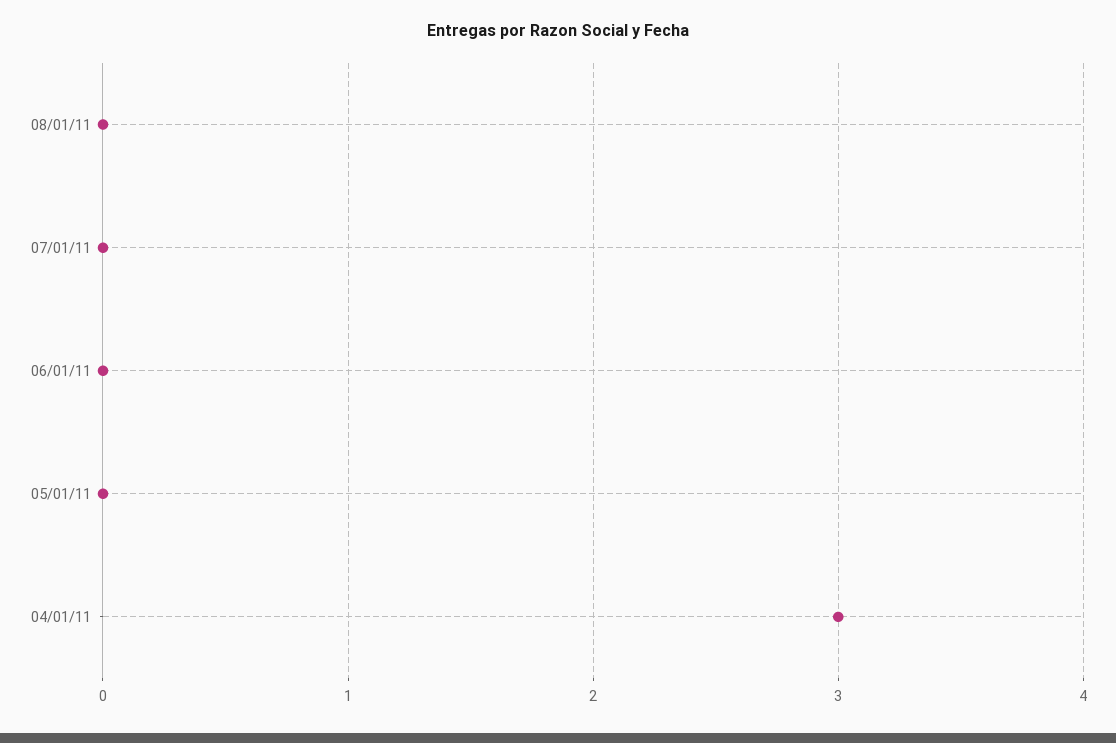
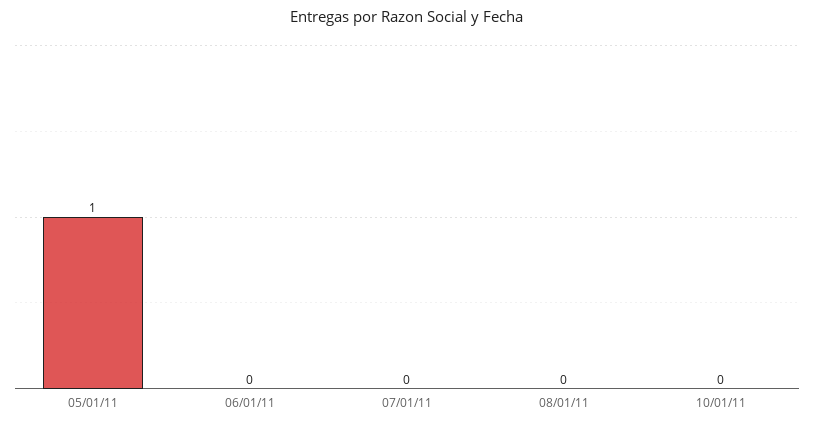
05/01/11: 0 -> 1
04/01/11: 3 -> none
10/01/11: none -> 0

